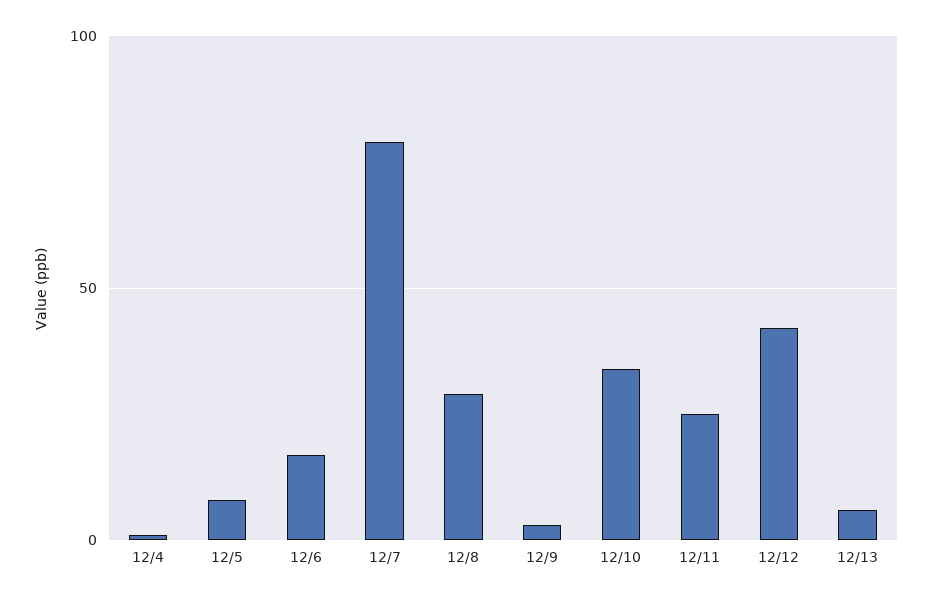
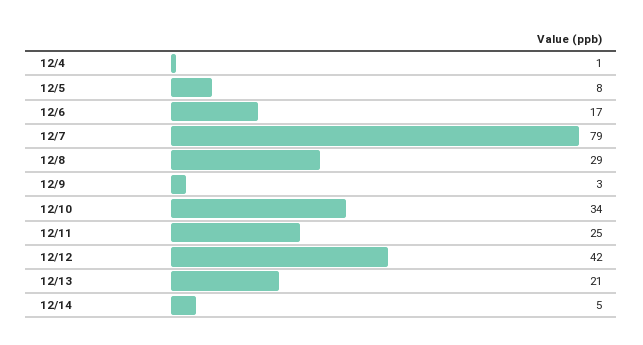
12/13: 5 -> 21
12/14: none -> 5

